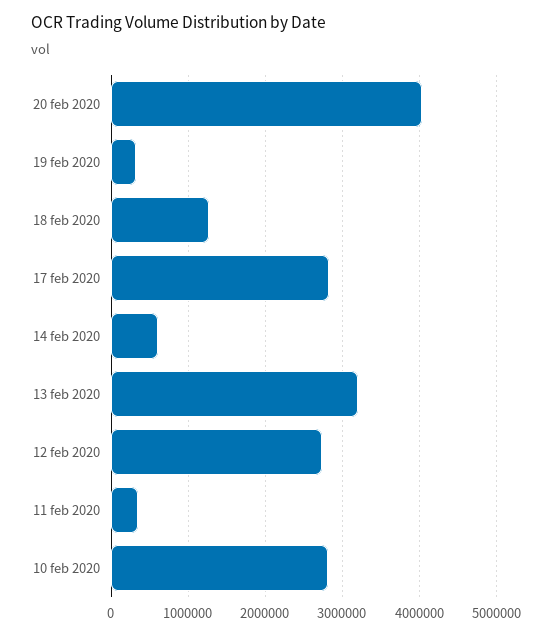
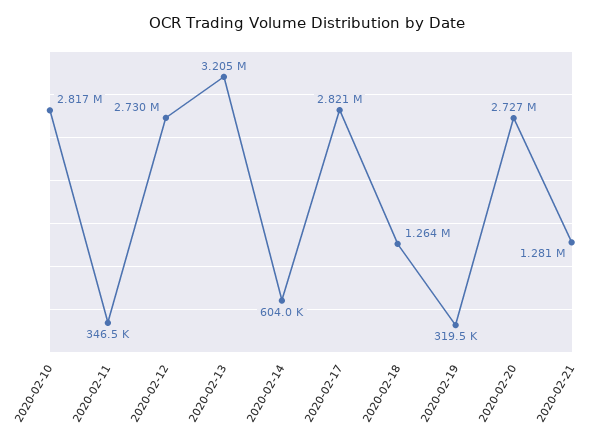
20 feb 2020: 4000000 -> 2727000
2020-02-21: none -> 1281000

